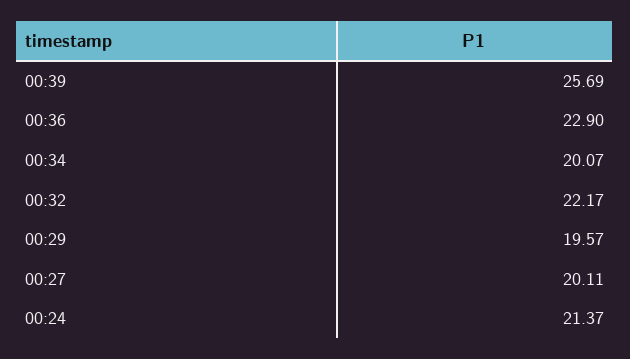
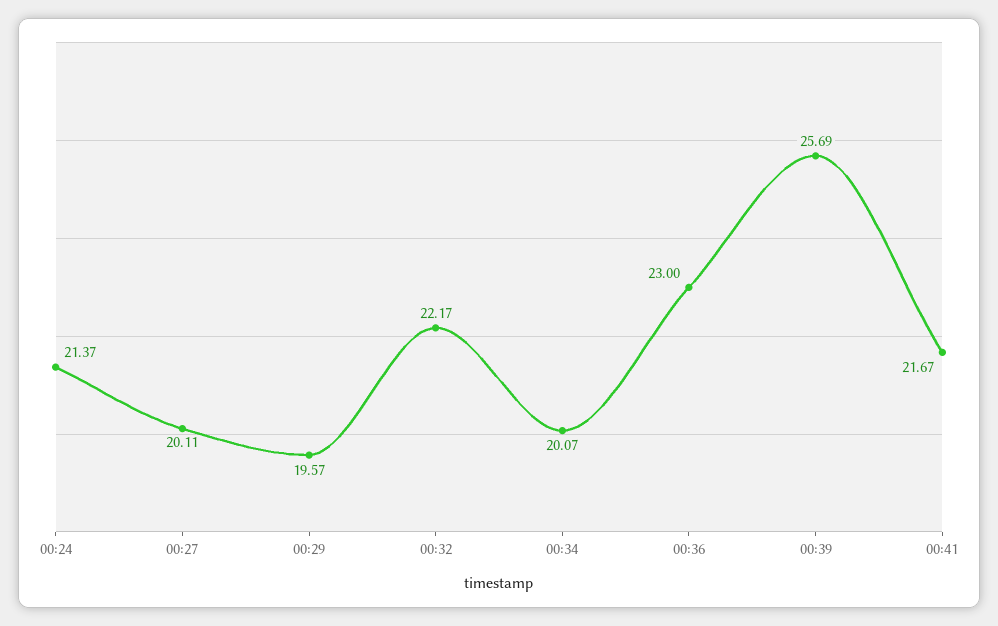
00:36: 22.9 -> 23
00:41: none -> 21.67

